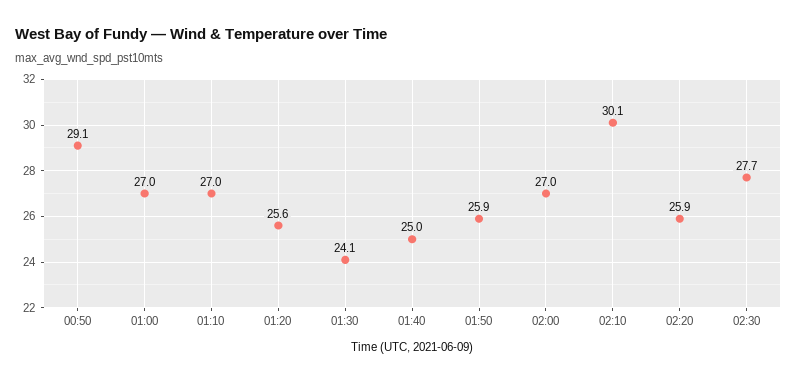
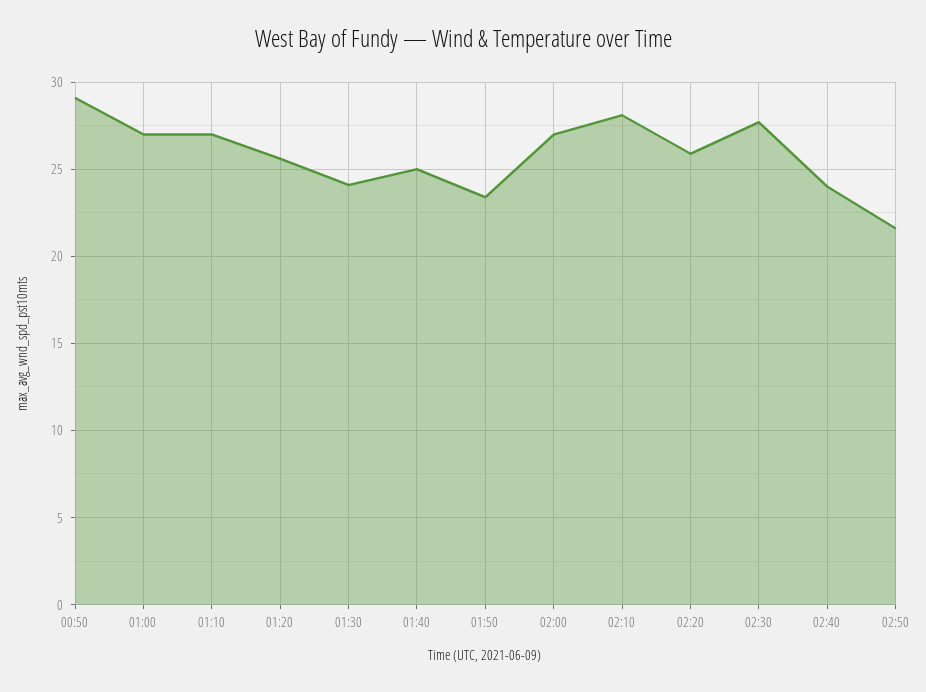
01:50: 25.9 -> 23.5
02:10: 30.1 -> 28
02:40: none -> 24
02:50: none -> 21.5

